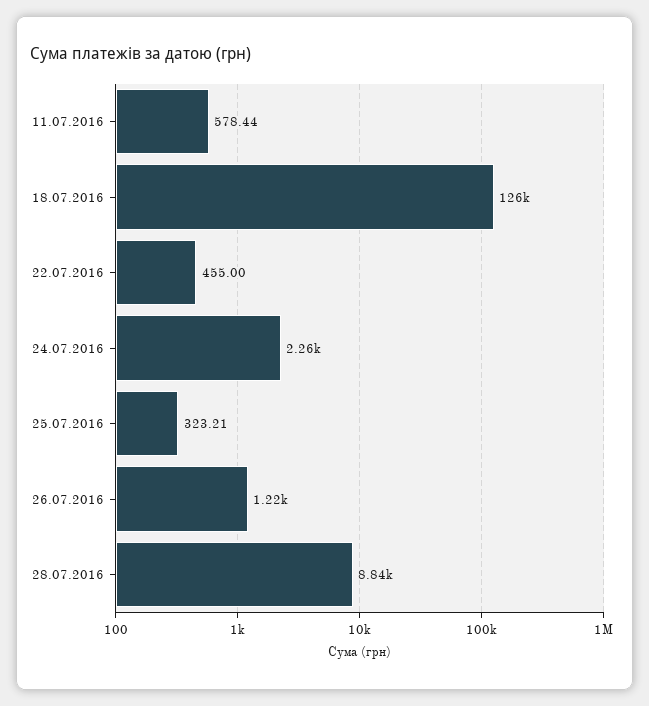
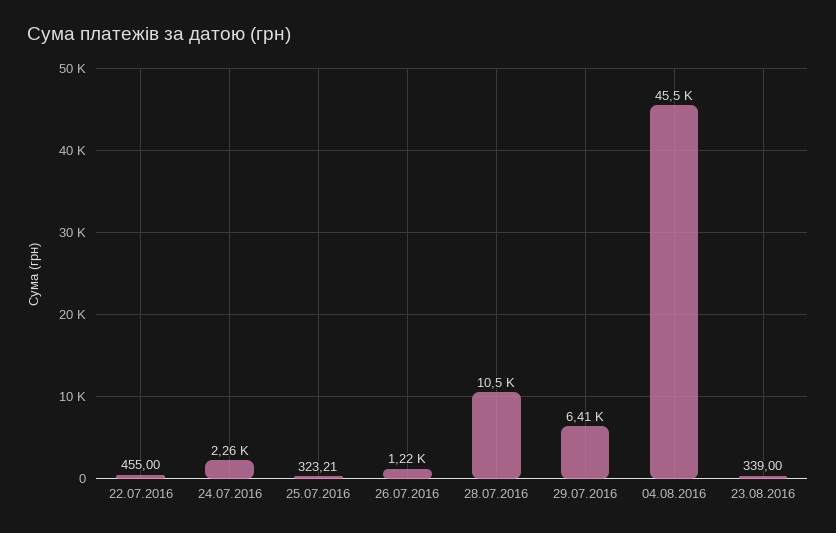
11.07.2016: 578.44 -> none
18.07.2016: 126000 -> none
28.07.2016: 8840 -> 10500
29.07.2016: none -> 6410
04.08.2016: none -> 45500
23.08.2016: none -> 339

